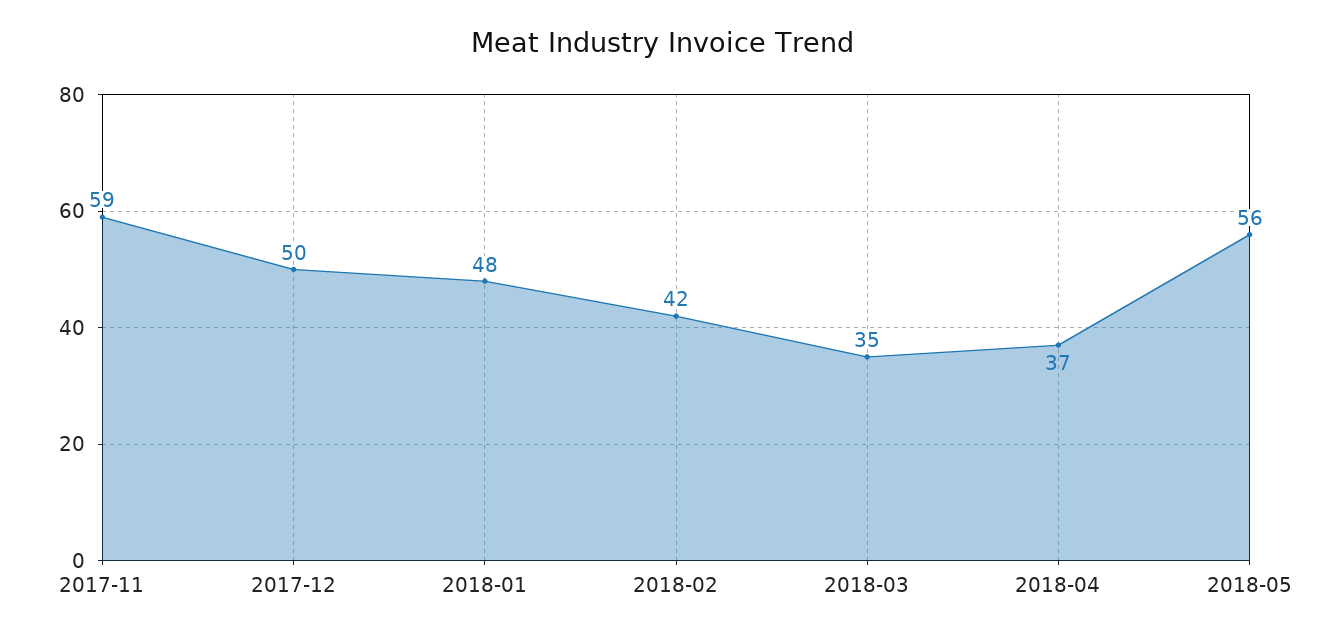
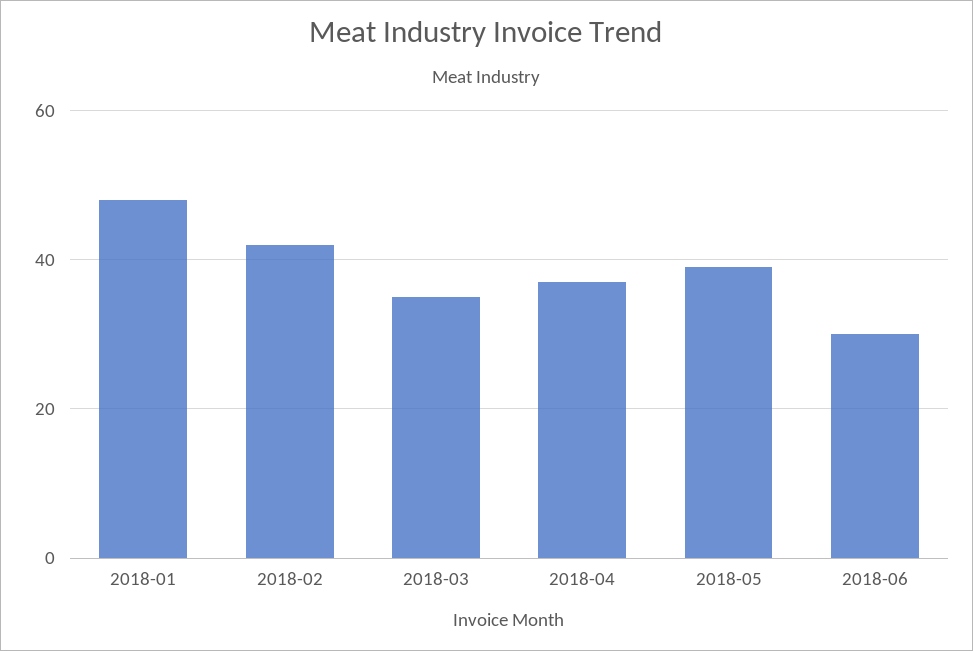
2017-11: 59 -> none
2017-12: 50 -> none
2018-05: 56 -> 40
2018-06: none -> 30

